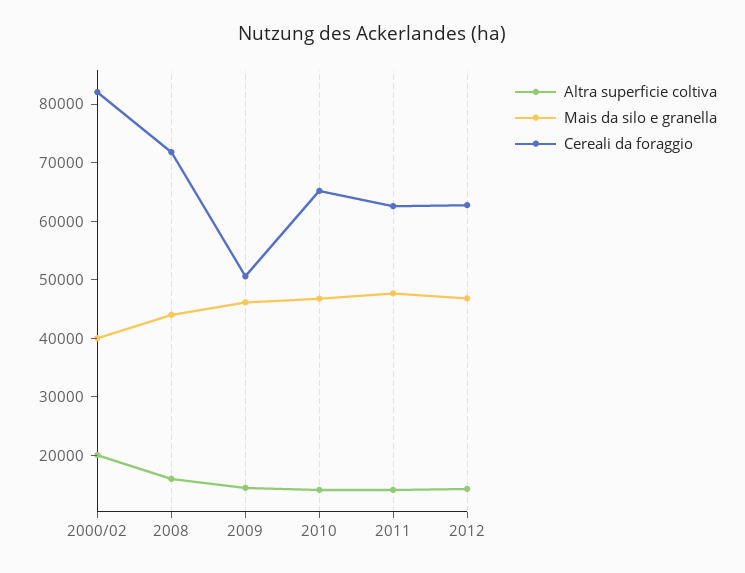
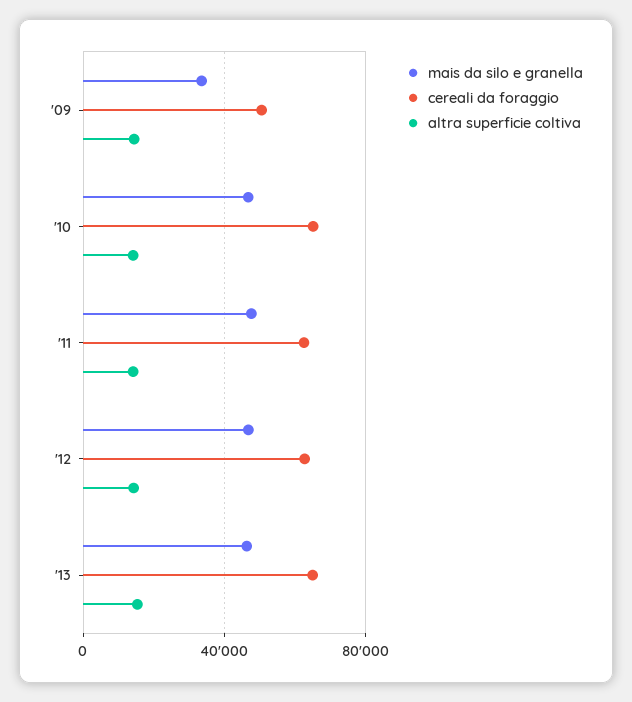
Altra superficie coltiva, 2000/02: 20000 -> none
Mais da silo e granella, 2000/02: 40000 -> none
Cereali da foraggio, 2000/02: 82000 -> none
Altra superficie coltiva, 2008: 16000 -> none
Mais da silo e granella, 2008: 44000 -> none
Cereali da foraggio, 2008: 72000 -> none
Mais da silo e granella, 2009: 46000 -> 35000
Mais da silo e granella, '13: none -> 45000
Cereali da foraggio, '13: none -> 65000
Altra superficie coltiva, '13: none -> 15000

